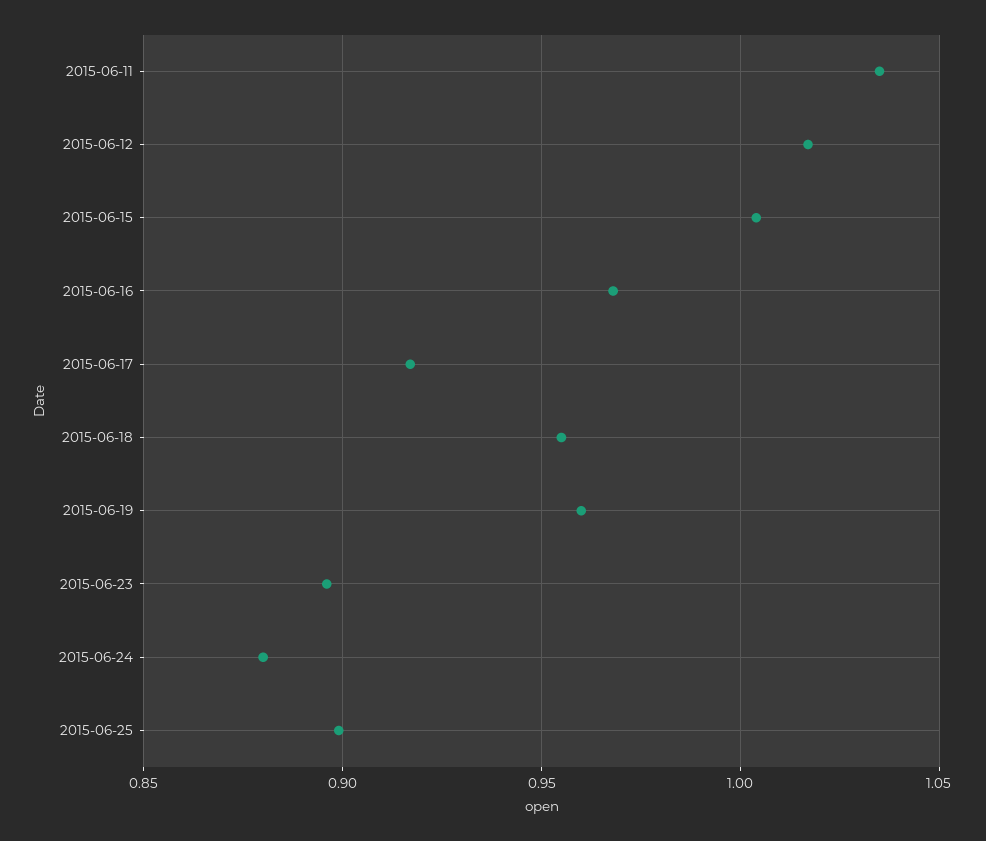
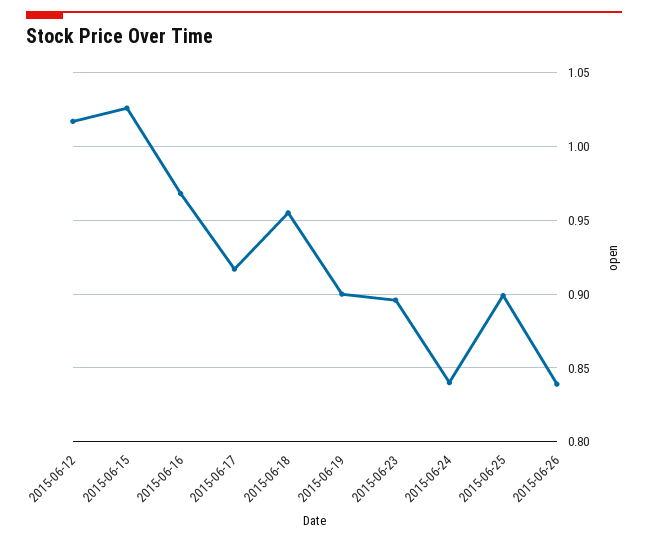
2015-06-11: 1.035 -> none
2015-06-15: 1.005 -> 1.025
2015-06-19: 0.96 -> 0.9
2015-06-24: 0.88 -> 0.84
2015-06-26: none -> 0.84

